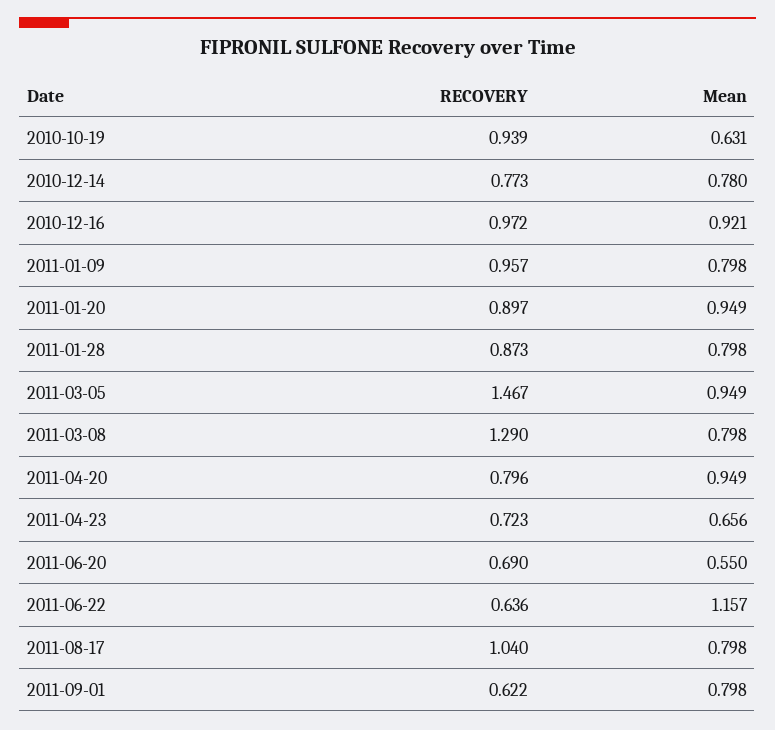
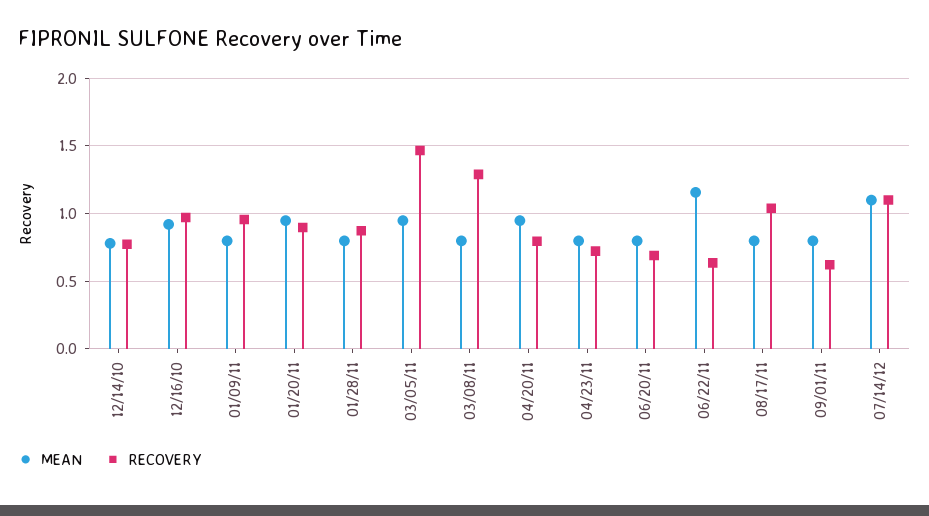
RECOVERY, 2010-10-19: 0.939 -> none
Mean, 2010-10-19: 0.631 -> none
Mean, 2011-04-23: 0.656 -> 0.8
Mean, 2011-06-20: 0.55 -> 0.8
Mean, 07/14/12: none -> 1.1
RECOVERY, 07/14/12: none -> 1.1

